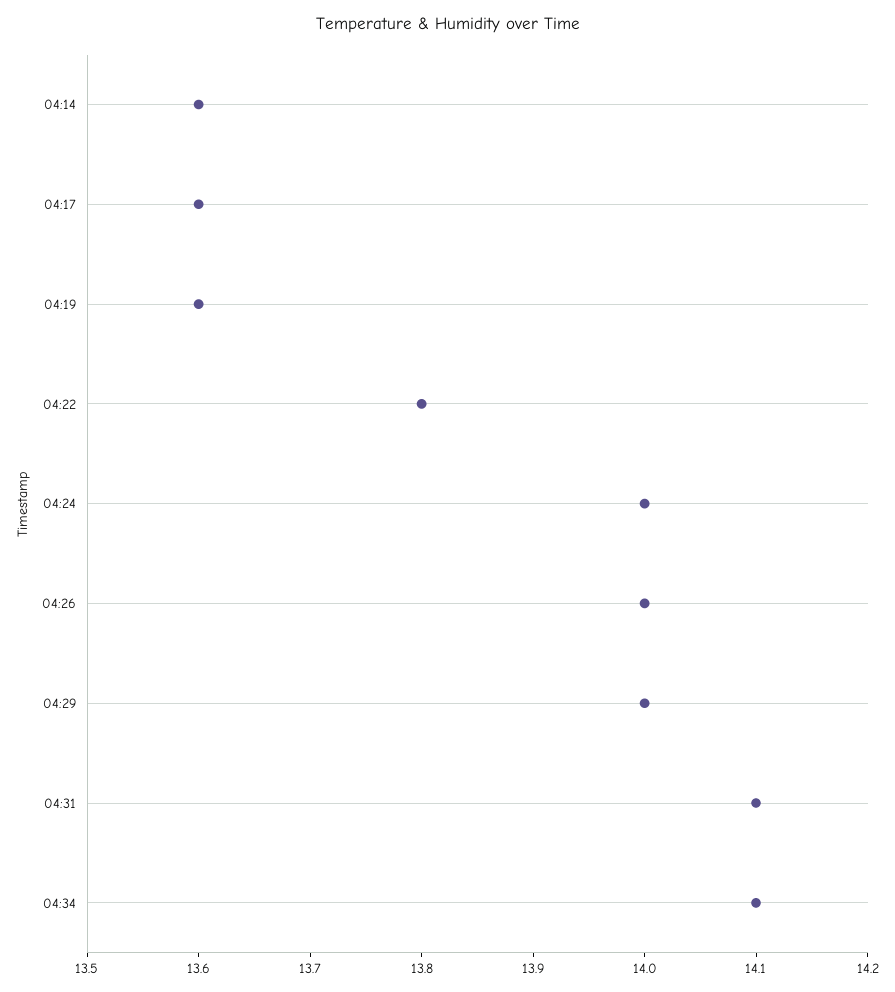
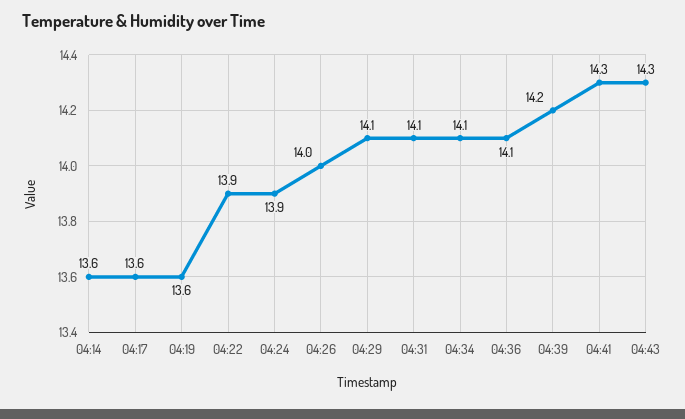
04:22: 13.8 -> 13.9
04:24: 14 -> 13.9
04:29: 14 -> 14.1
04:36: none -> 14.1
04:39: none -> 14.2
04:41: none -> 14.3
04:43: none -> 14.3

